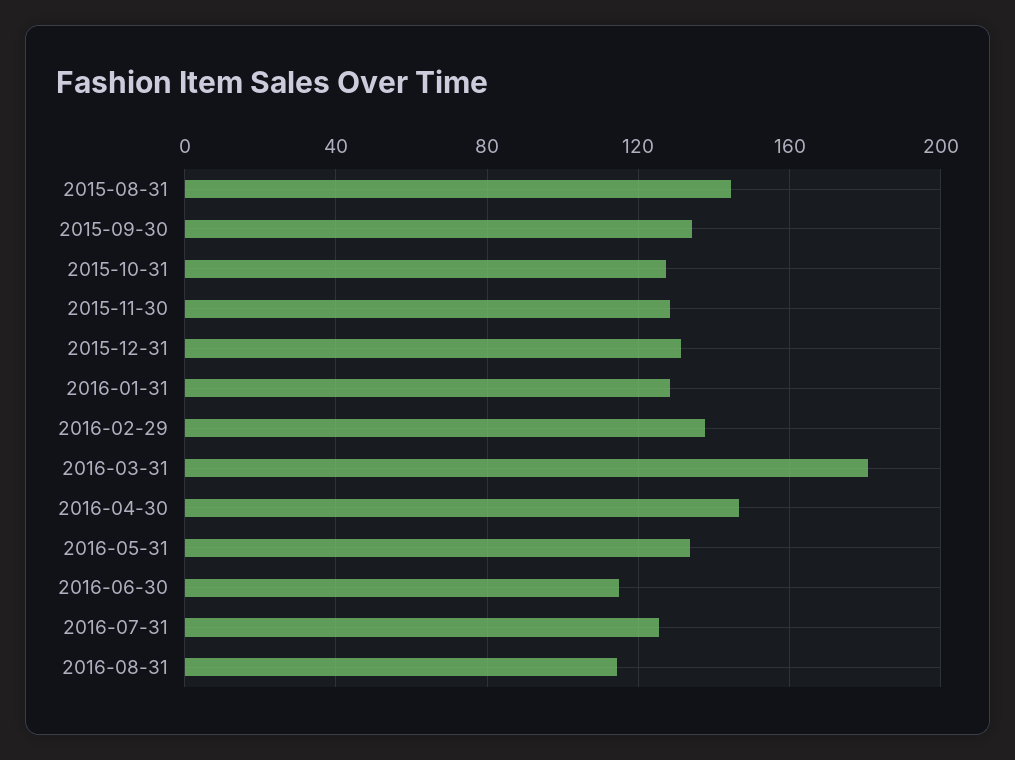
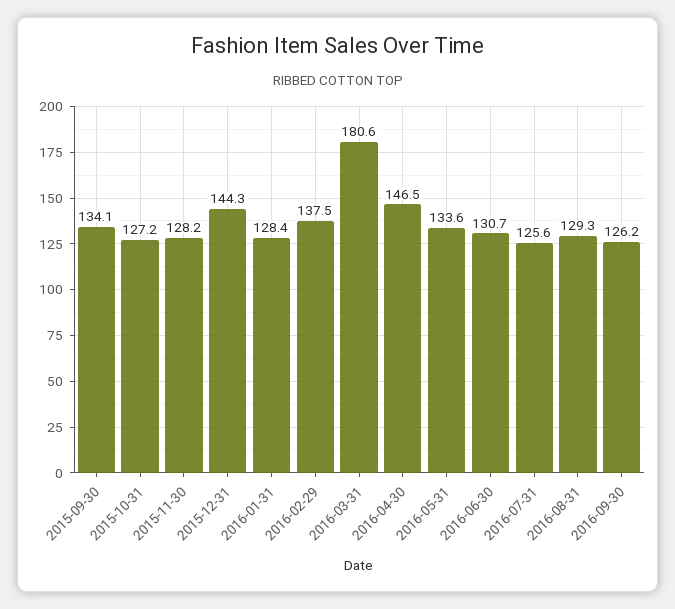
2015-08-31: 145 -> none
2015-12-31: 130 -> 144.3
2016-06-30: 115 -> 130.7
2016-08-31: 115 -> 129.3
2016-09-30: none -> 126.2

